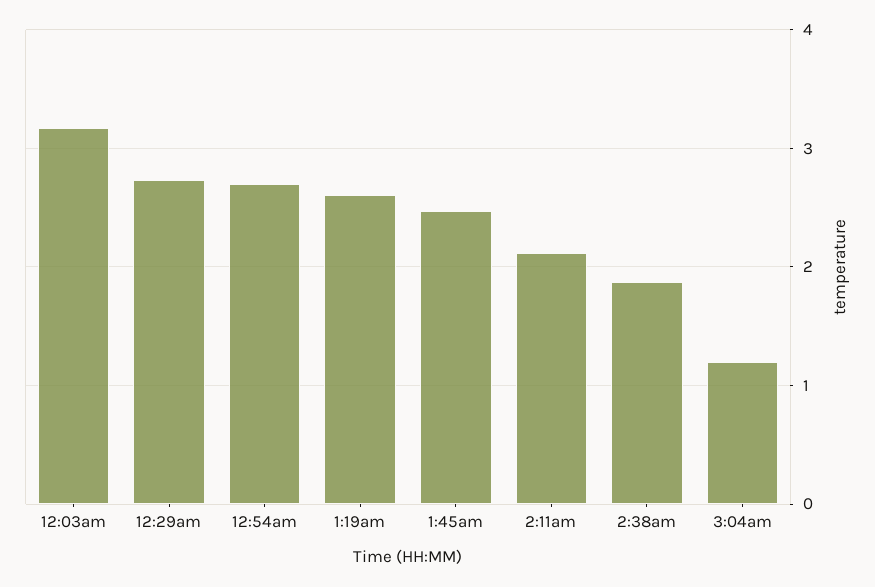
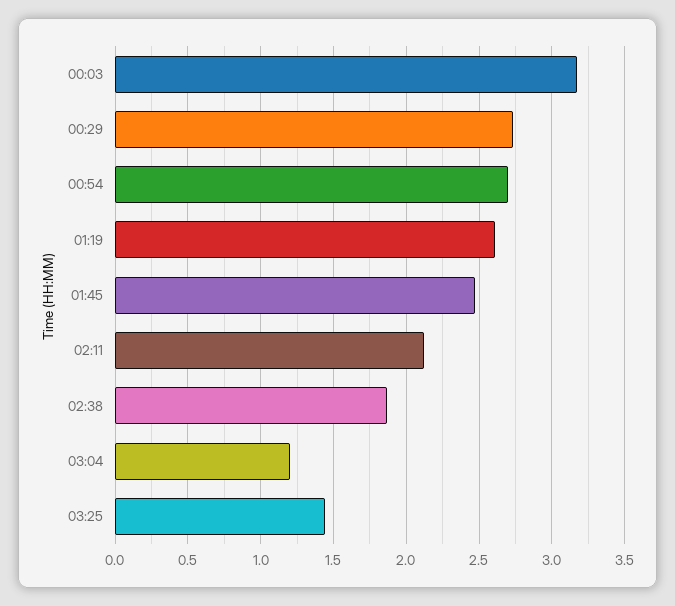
03:25: none -> 1.45

